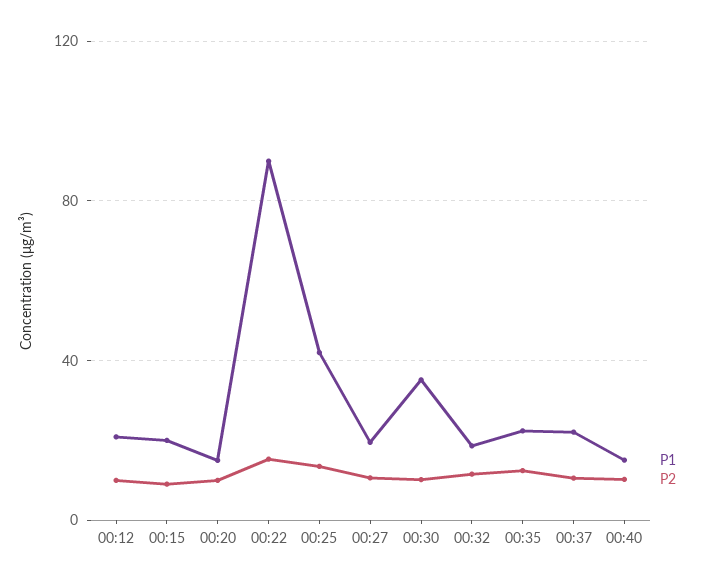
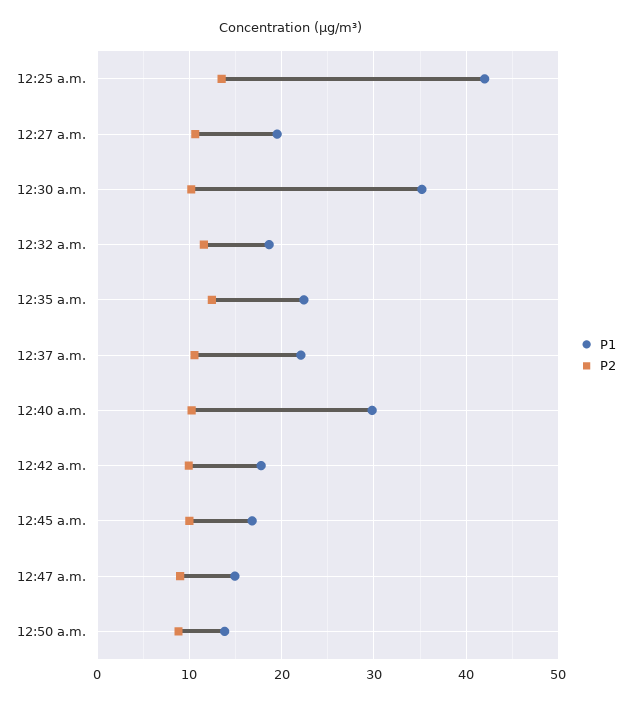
P1, 00:12: 20 -> none
P2, 00:12: 10 -> none
P1, 00:15: 20 -> none
P2, 00:15: 10 -> none
P1, 00:20: 15 -> none
P2, 00:20: 10 -> none
P1, 00:22: 90 -> none
P2, 00:22: 15 -> none
P1, 00:40: 15 -> 30
P1, 12:42 a.m.: none -> 18
P2, 12:42 a.m.: none -> 10
P1, 12:45 a.m.: none -> 17
P2, 12:45 a.m.: none -> 10
P1, 12:47 a.m.: none -> 15
P2, 12:47 a.m.: none -> 9
P1, 12:50 a.m.: none -> 14
P2, 12:50 a.m.: none -> 9

